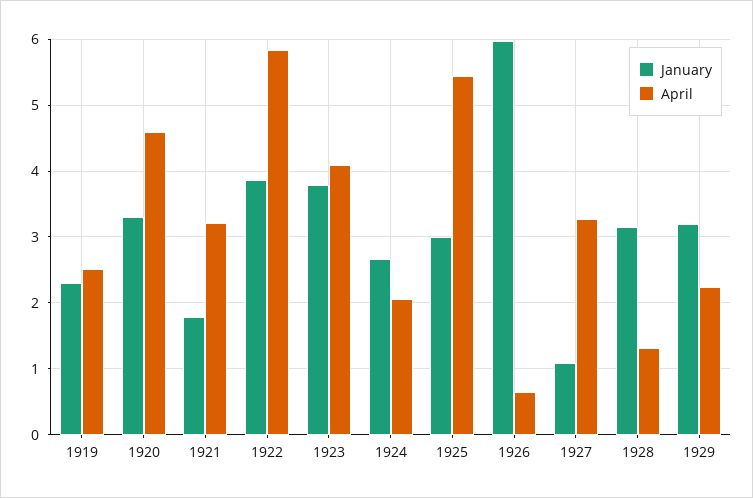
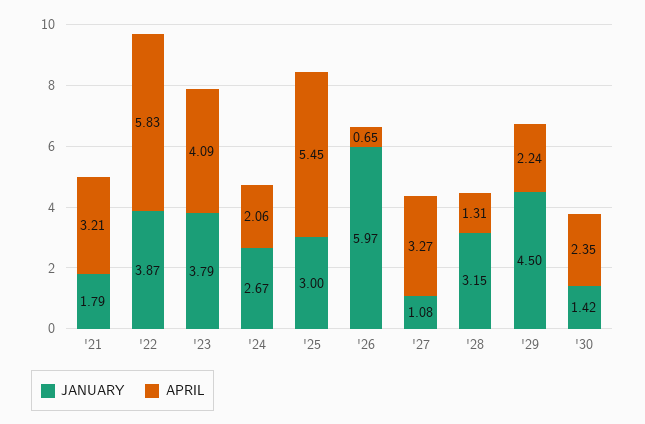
January, 1919: 2.3 -> none
April, 1919: 2.5 -> none
January, 1920: 3.3 -> none
April, 1920: 4.6 -> none
January, 1929: 3.2 -> 4.5
January, '30: none -> 1.42
April, '30: none -> 2.35

